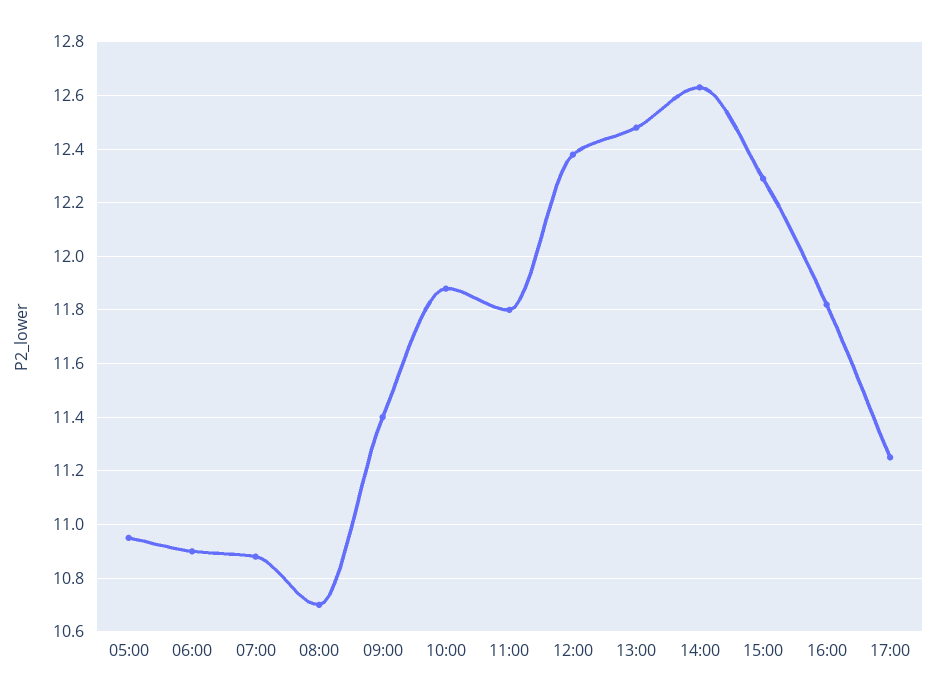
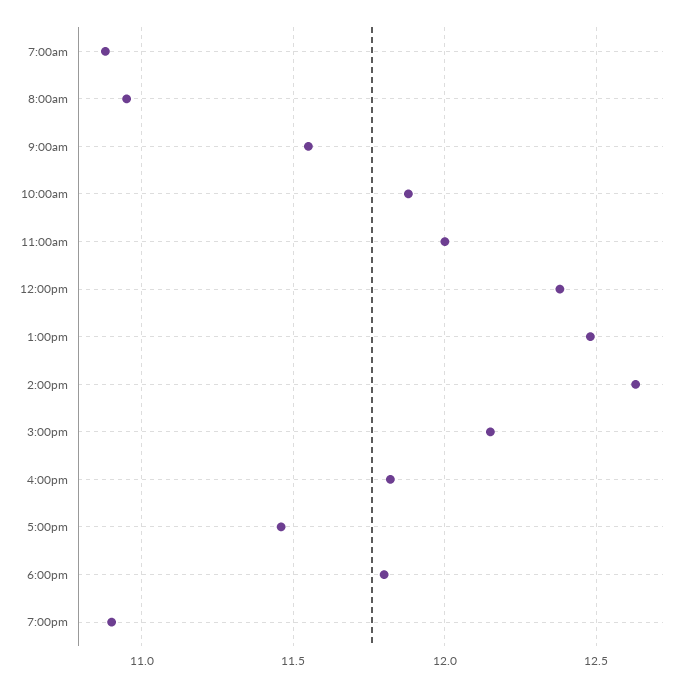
05:00: 10.95 -> none
06:00: 10.9 -> none
08:00: 10.7 -> 10.95
09:00: 11.4 -> 11.55
11:00: 11.8 -> 12
15:00: 12.3 -> 12.15
17:00: 11.25 -> 11.45
6:00pm: none -> 11.8
7:00pm: none -> 10.9

